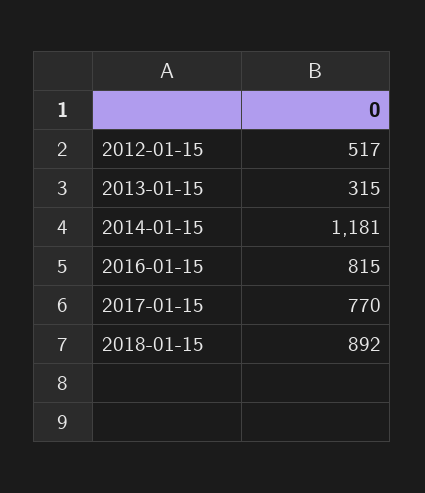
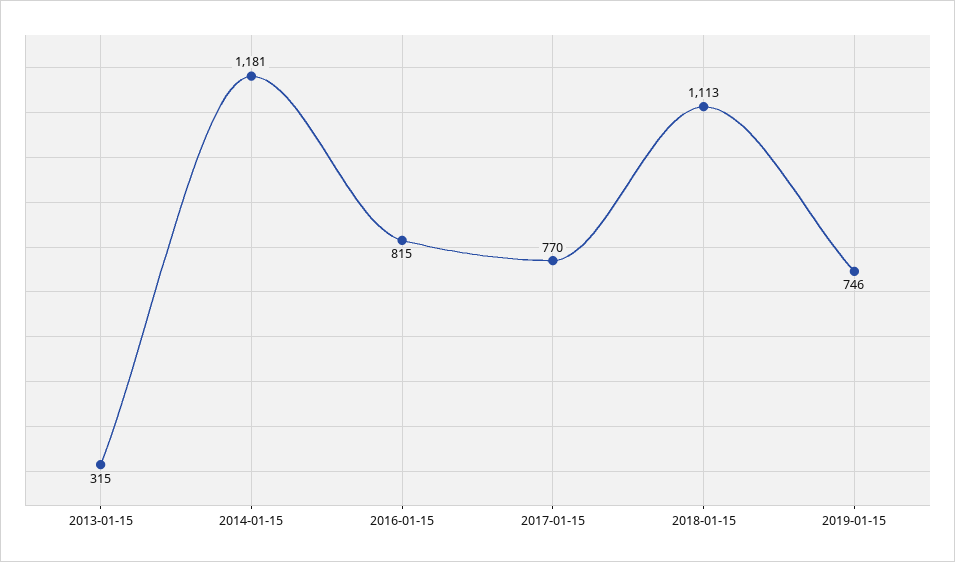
2012-01-15: 517 -> none
2018-01-15: 892 -> 1113
2019-01-15: none -> 746

